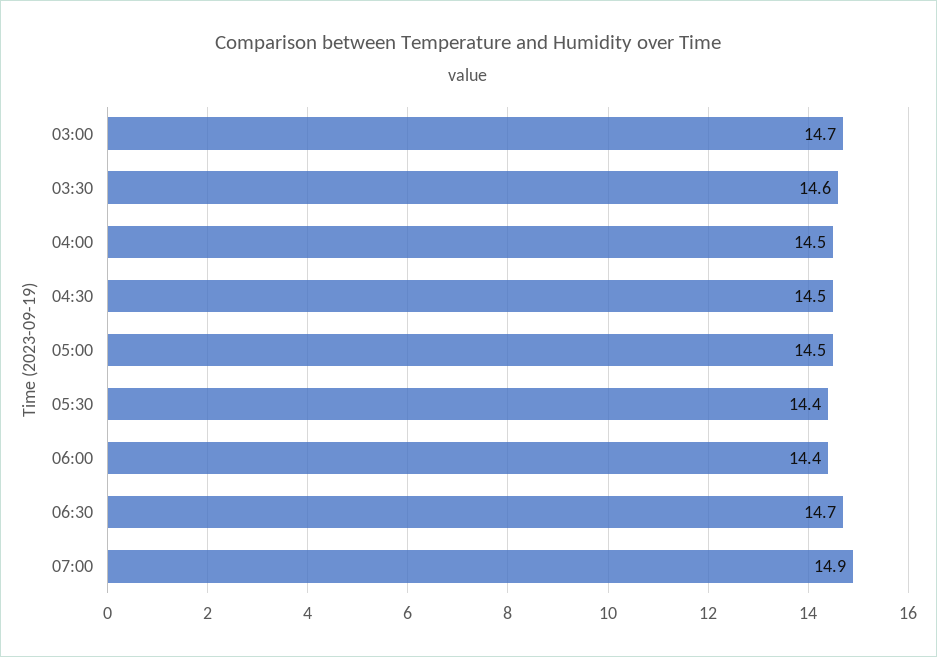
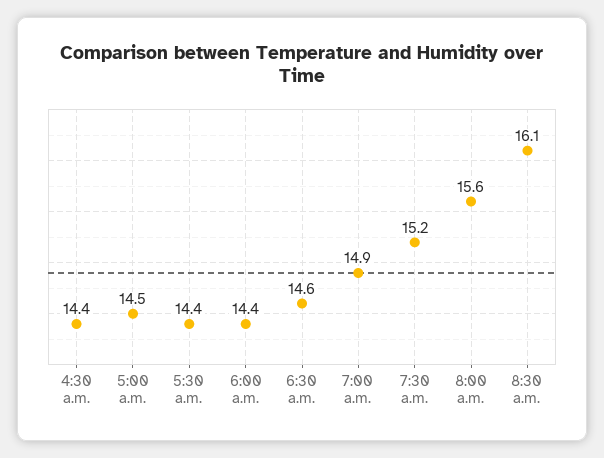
03:00: 14.7 -> none
03:30: 14.6 -> none
04:00: 14.5 -> none
04:30: 14.5 -> 14.4
06:30: 14.7 -> 14.6
7:30 a.m.: none -> 15.2
8:00 a.m.: none -> 15.6
8:30 a.m.: none -> 16.1

